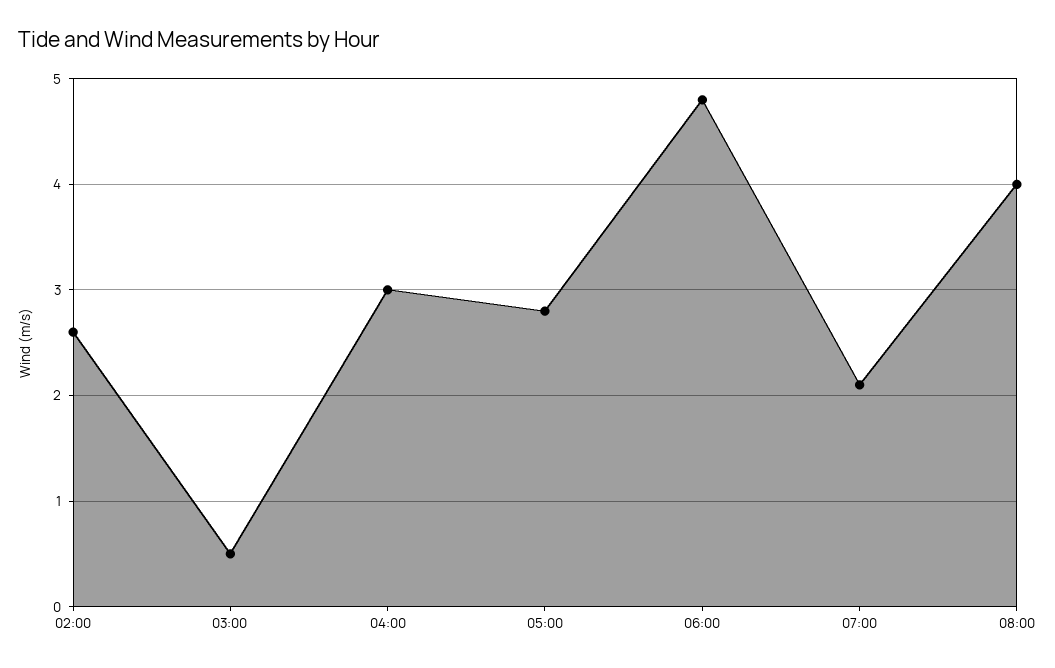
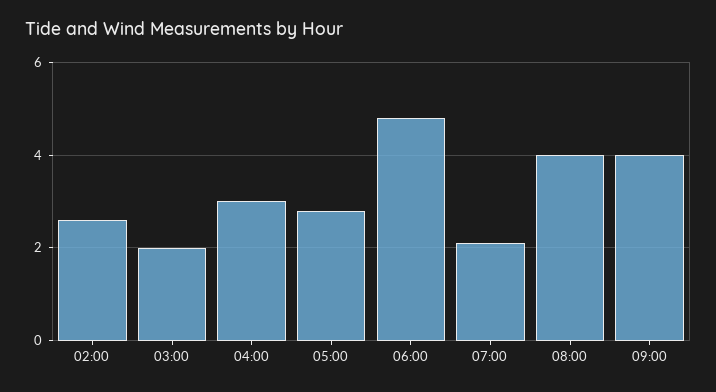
03:00: 0.5 -> 2
09:00: none -> 4

